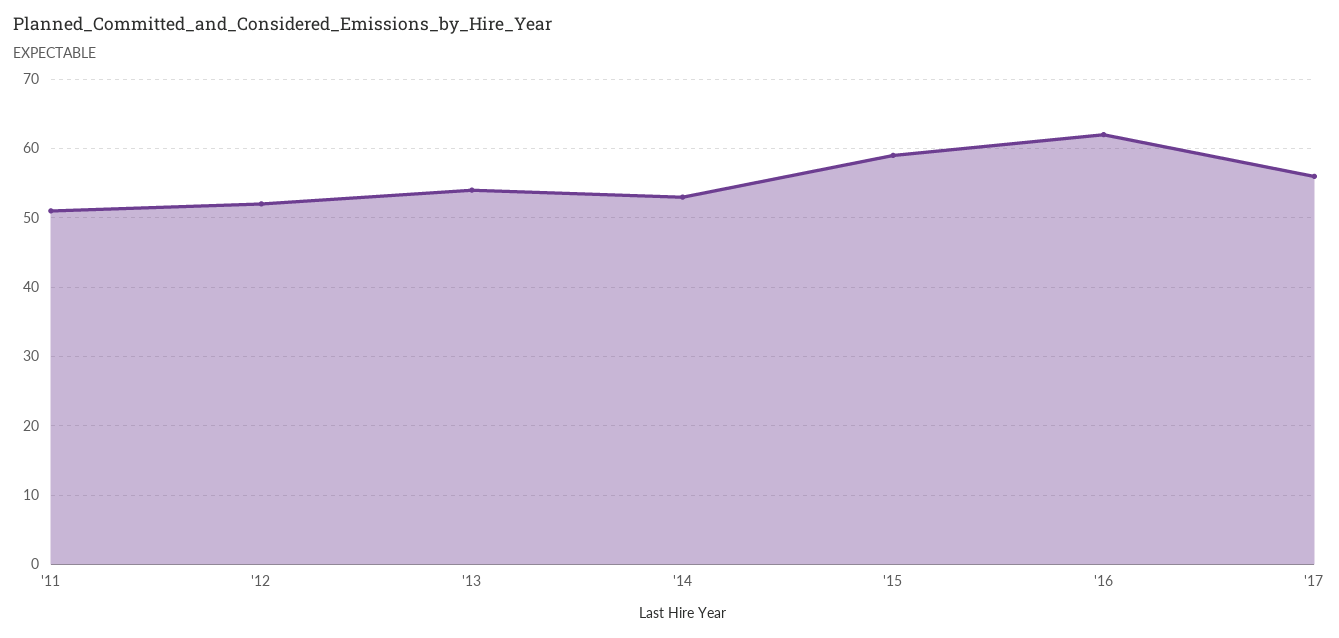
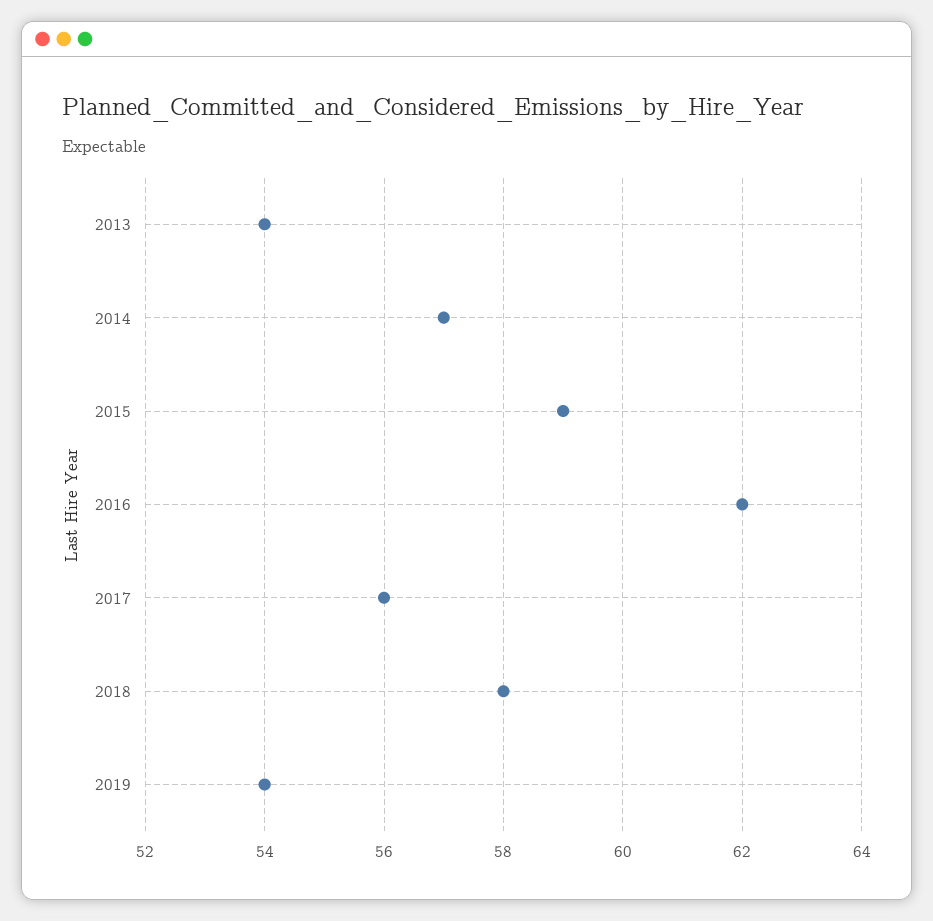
'11: 51 -> none
'12: 52 -> none
'14: 53 -> 57
2018: none -> 58
2019: none -> 54

